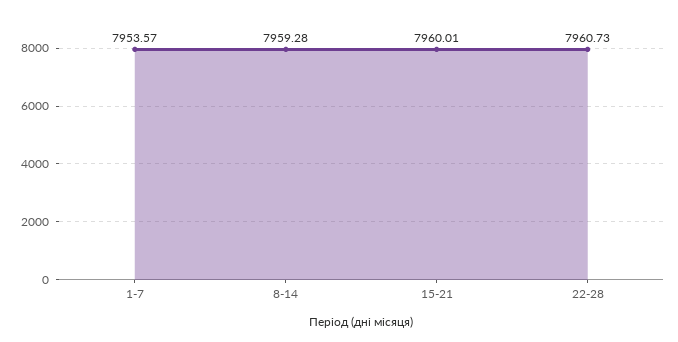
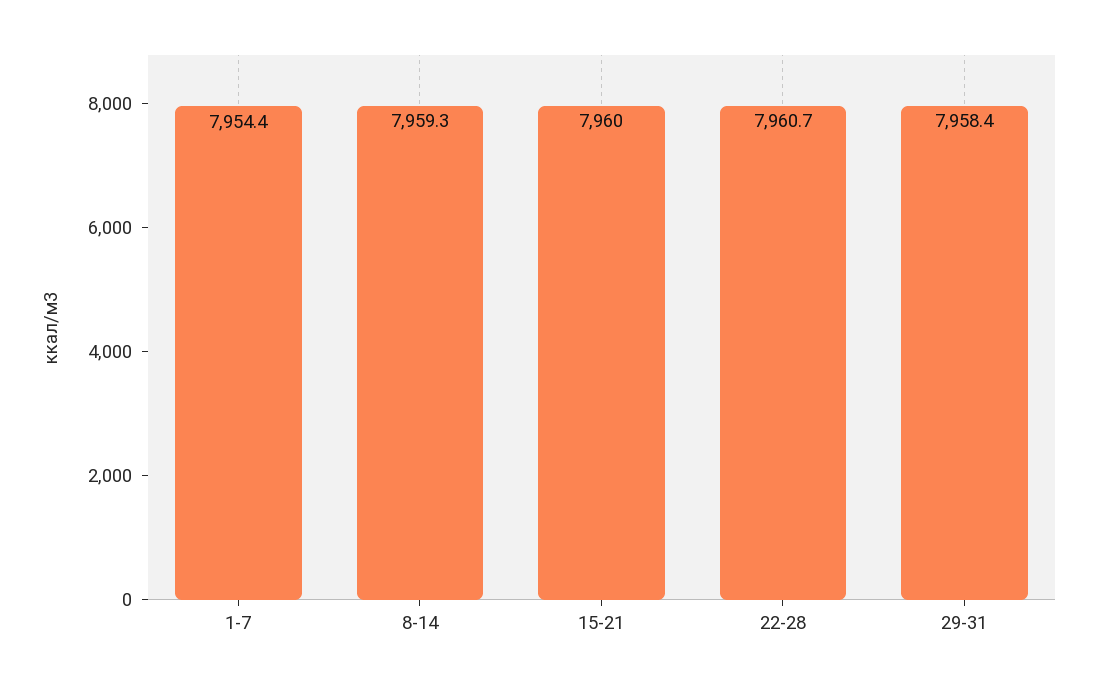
1-7: 7953.57 -> 7954.4
29-31: none -> 7958.4

